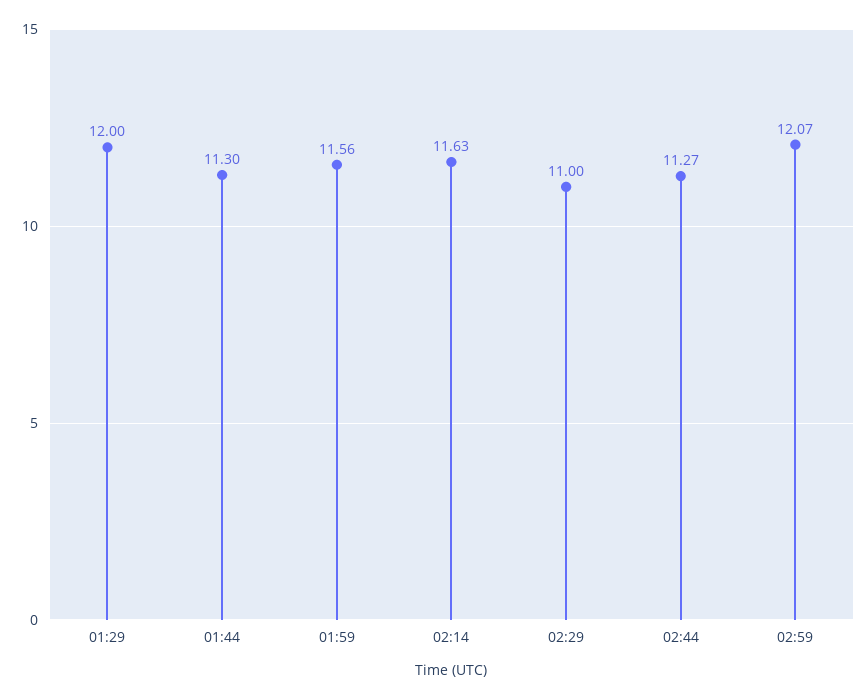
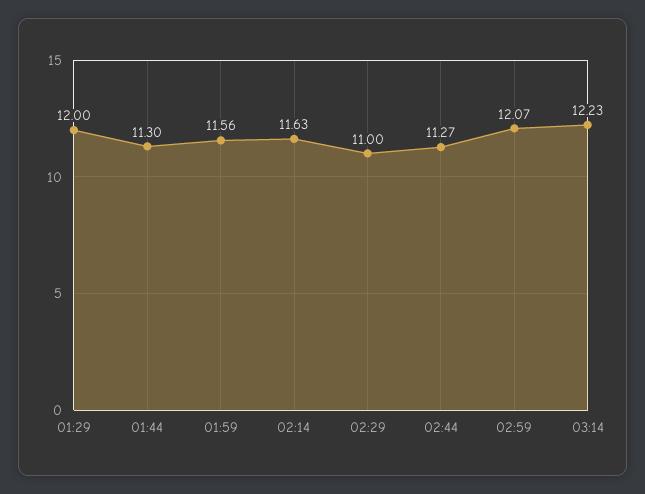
03:14: none -> 12.23

